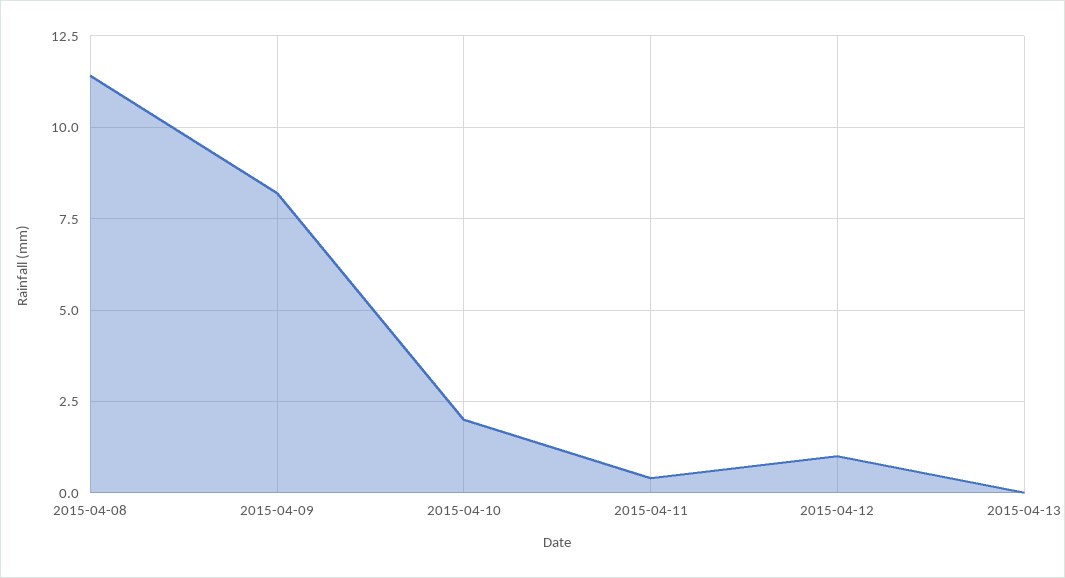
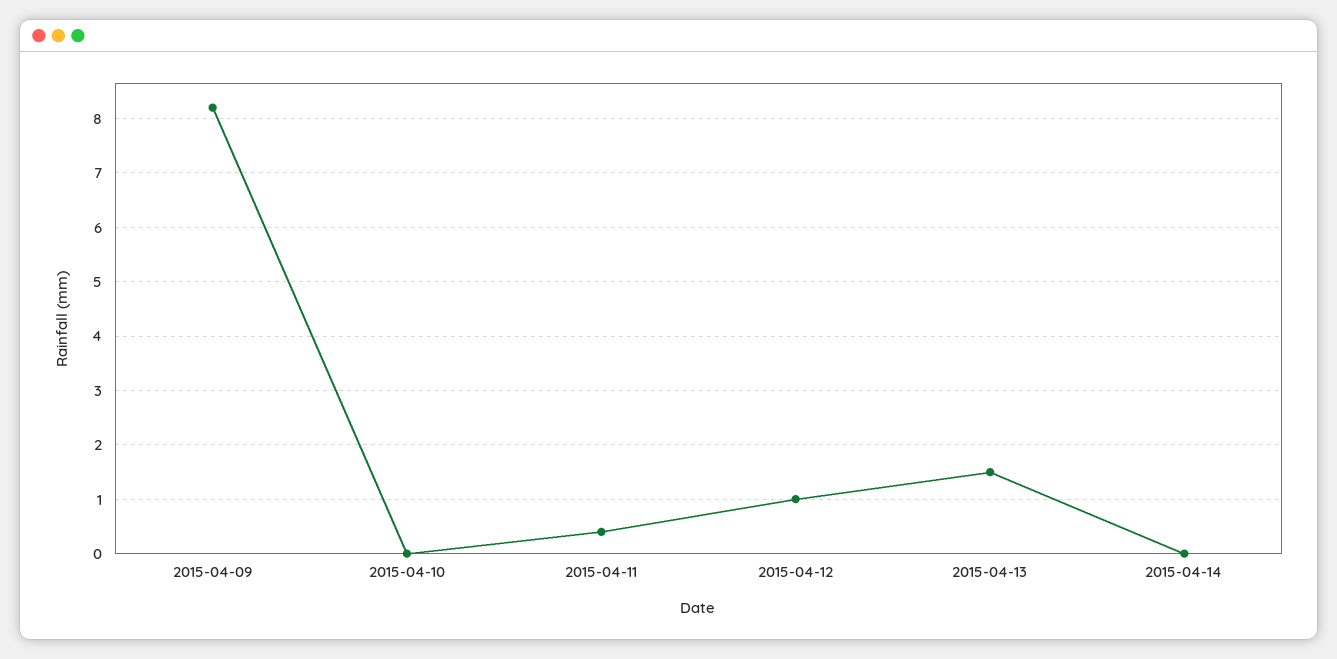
2015-04-08: 11.5 -> none
2015-04-10: 2 -> 0
2015-04-13: 0 -> 1.5
2015-04-14: none -> 0

